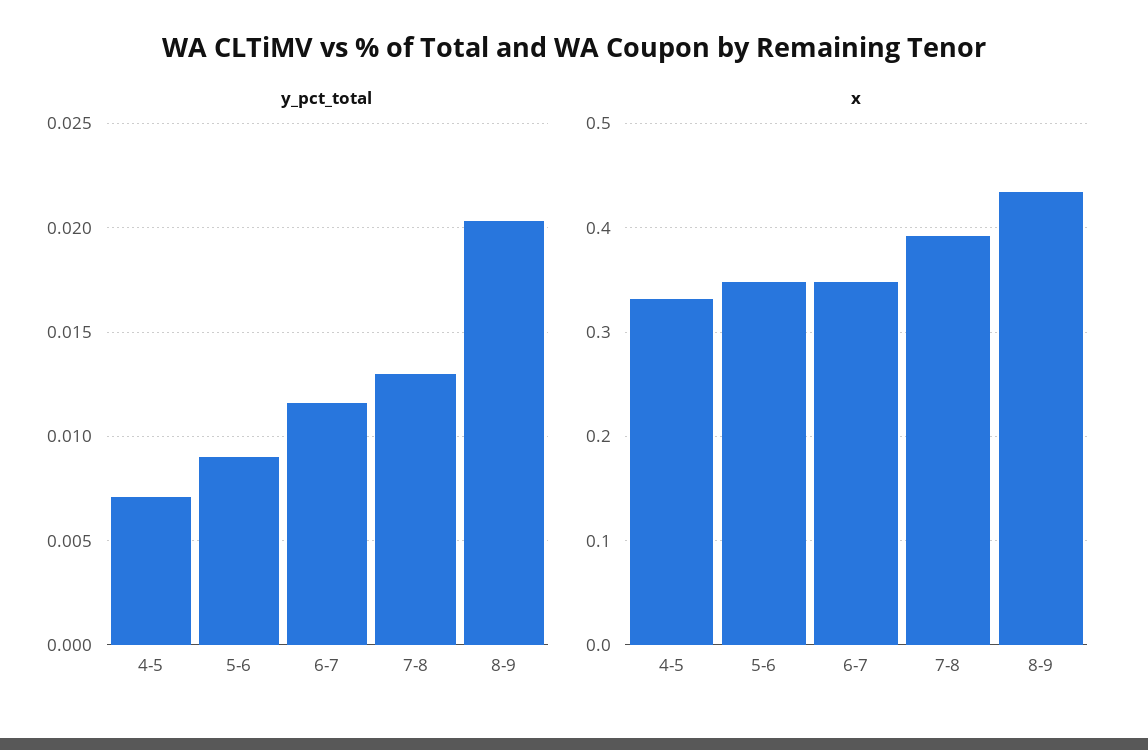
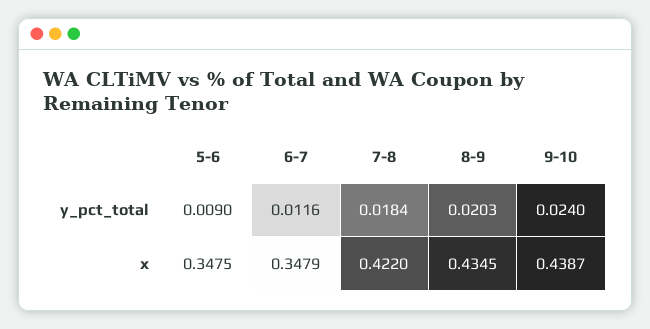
y_pct_total, 4-5: 0.007 -> none
y_pct_total, 7-8: 0.013 -> 0.0184
x, 4-5: 0.33 -> none
x, 7-8: 0.39 -> 0.422
y_pct_total, 9-10: none -> 0.024
x, 9-10: none -> 0.4387

